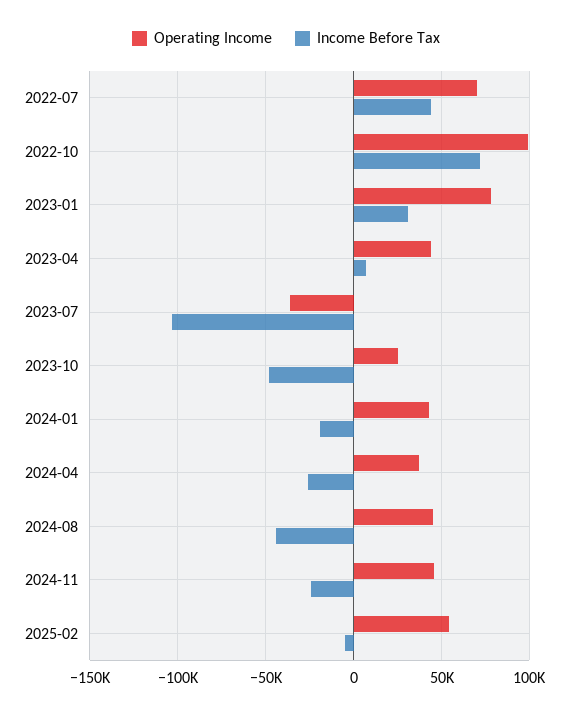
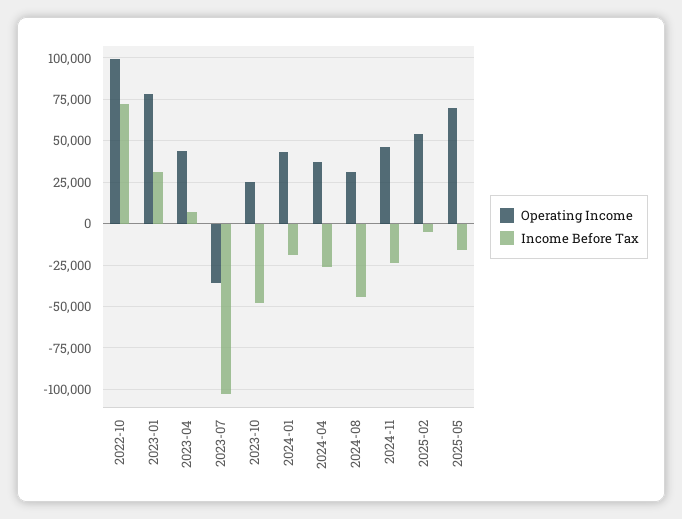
Operating Income, 2022-07: 70000 -> none
Income Before Tax, 2022-07: 45000 -> none
Operating Income, 2024-08: 45000 -> 30000
Operating Income, 2025-05: none -> 70000
Income Before Tax, 2025-05: none -> -15000

